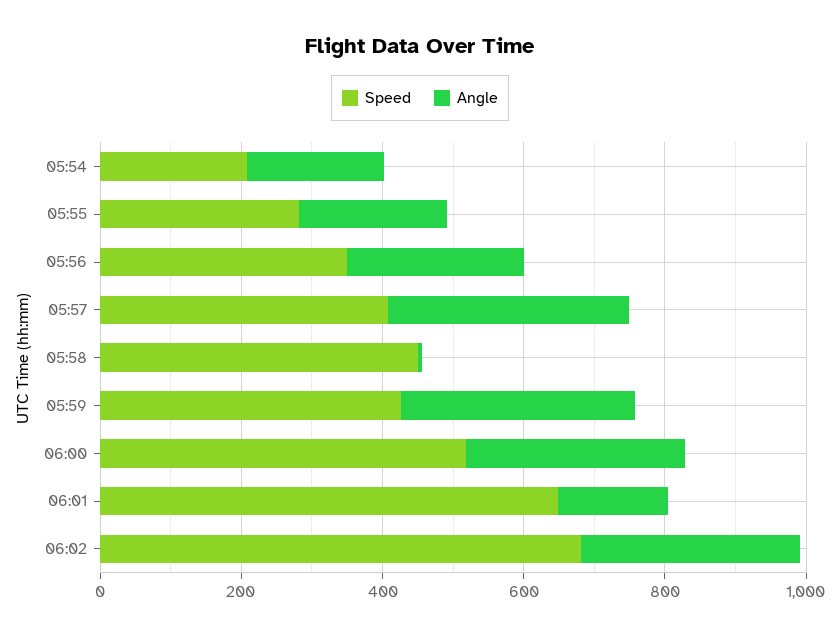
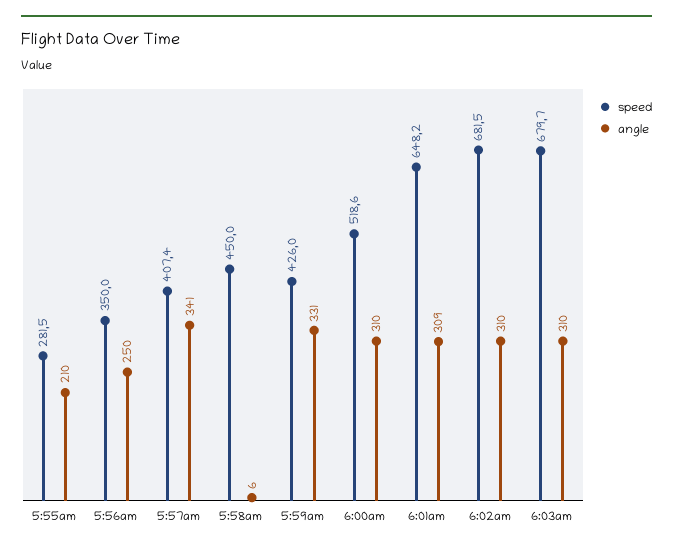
Speed, 05:54: 200 -> none
Angle, 05:54: 200 -> none
Angle, 06:01: 150 -> 309
Speed, 6:03am: none -> 679.7
Angle, 6:03am: none -> 310

